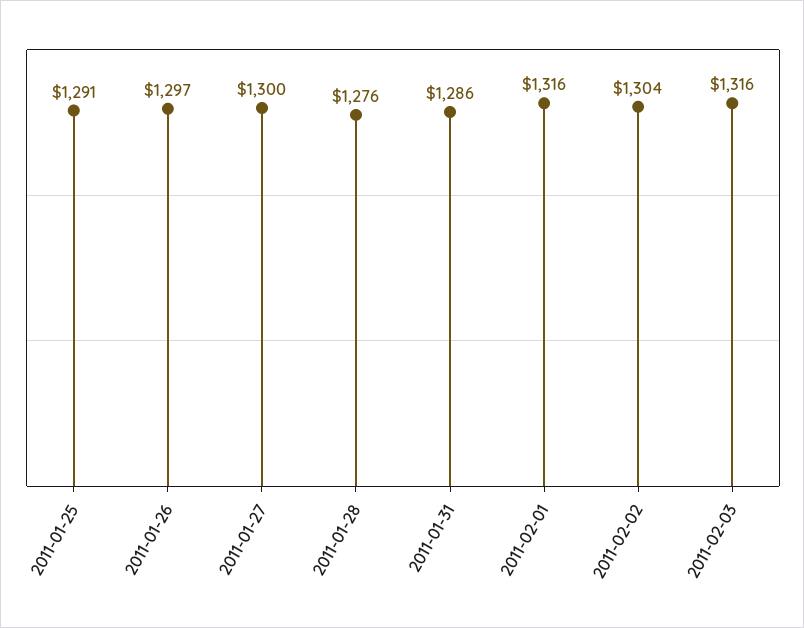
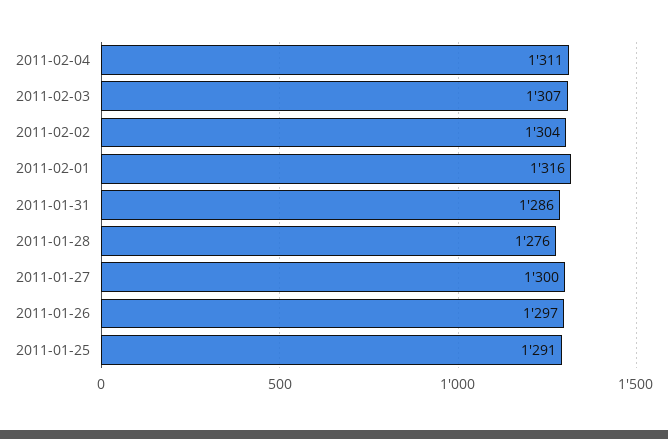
2011-02-03: 1316 -> 1307
2011-02-04: none -> 1311

